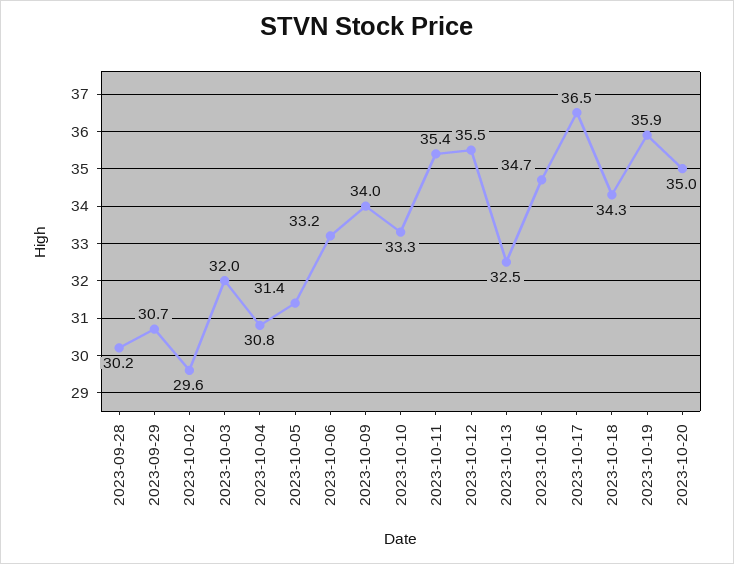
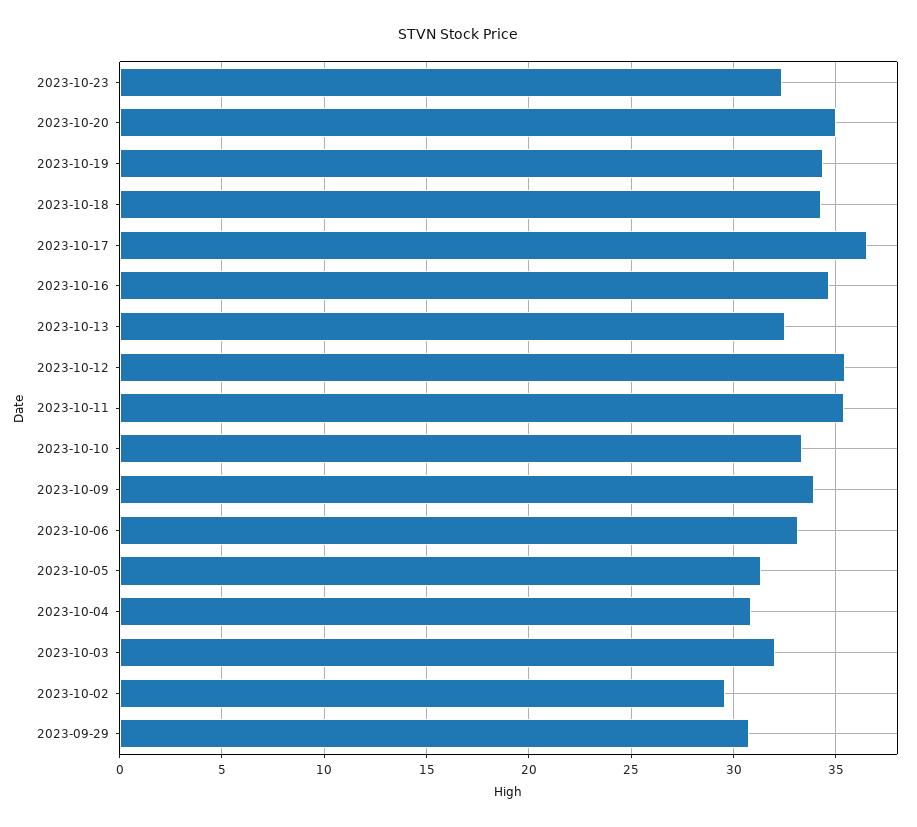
2023-09-28: 30.2 -> none
2023-10-19: 35.9 -> 34.5
2023-10-23: none -> 32.5

